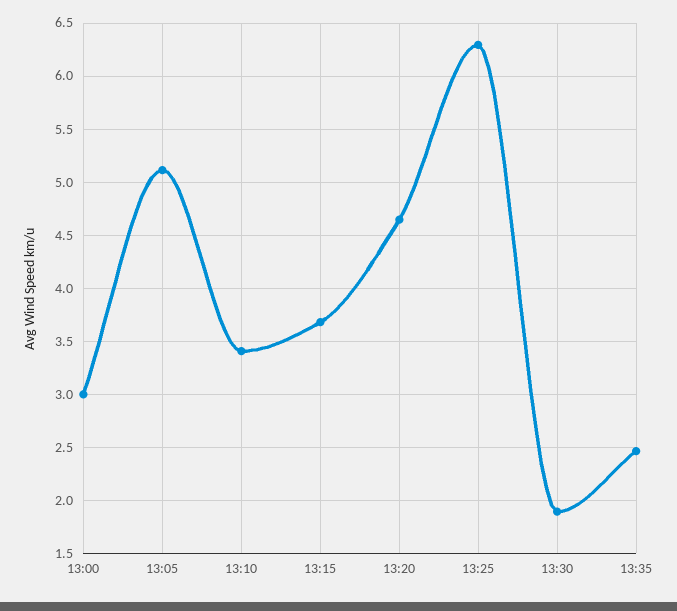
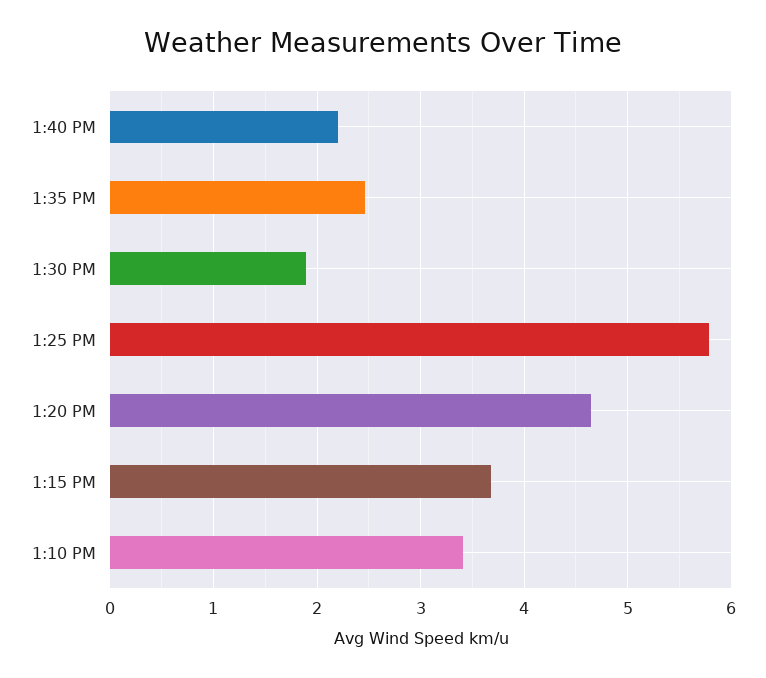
13:00: 3 -> none
13:05: 5.1 -> none
13:25: 6.3 -> 5.8
1:40 PM: none -> 2.2

